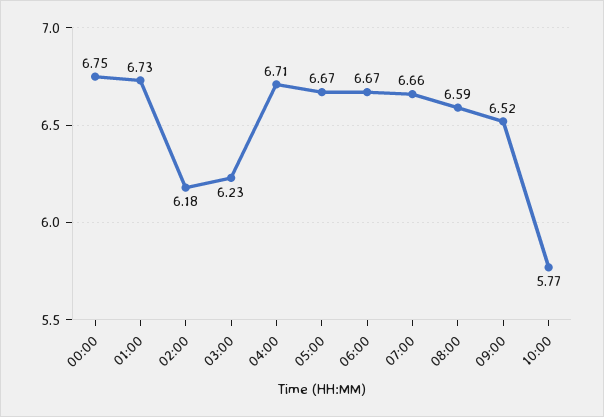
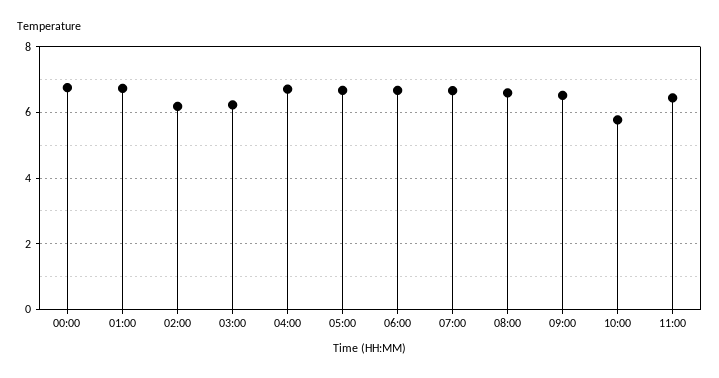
11:00: none -> 6.4

